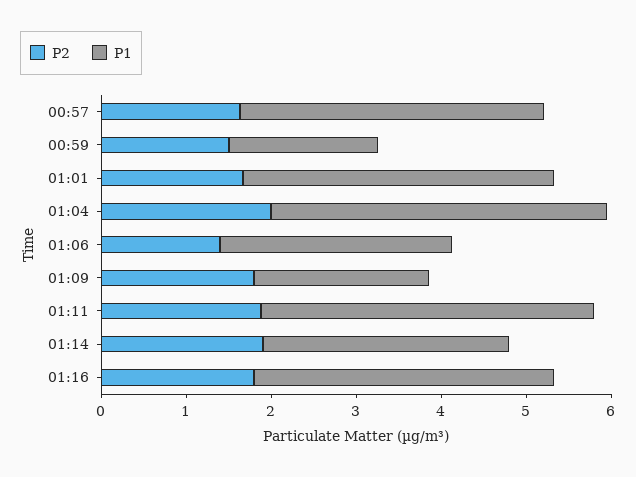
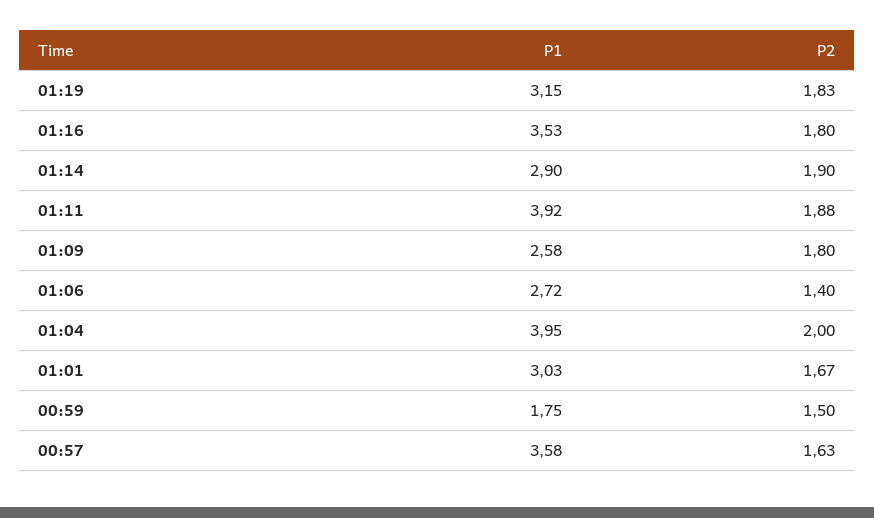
P1, 01:01: 3.6 -> 3.03
P1, 01:09: 2 -> 2.58
P1, 01:19: none -> 3.15
P2, 01:19: none -> 1.83

